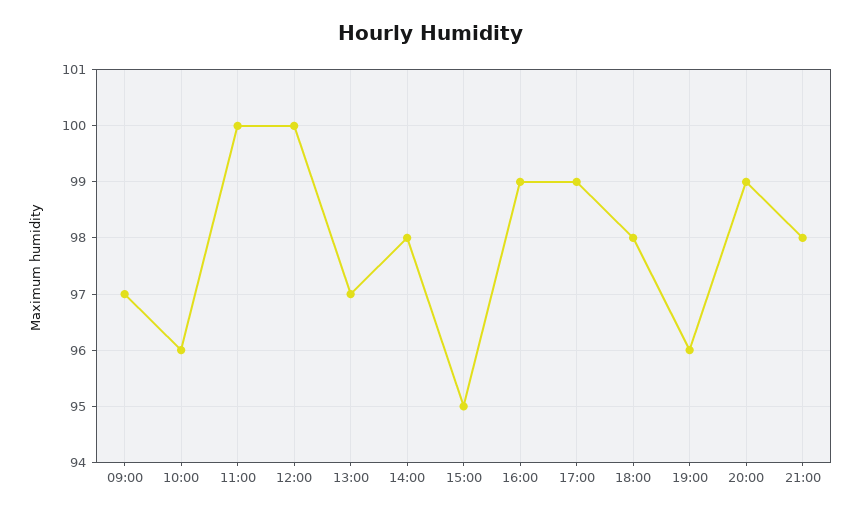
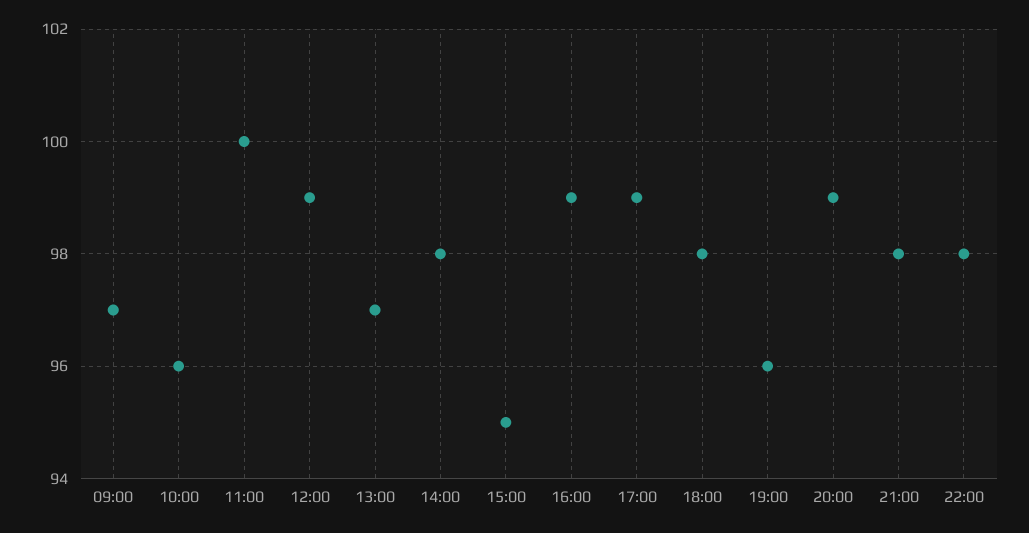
12:00: 100 -> 99
22:00: none -> 98

